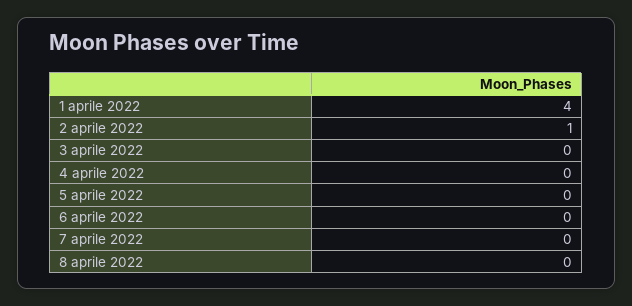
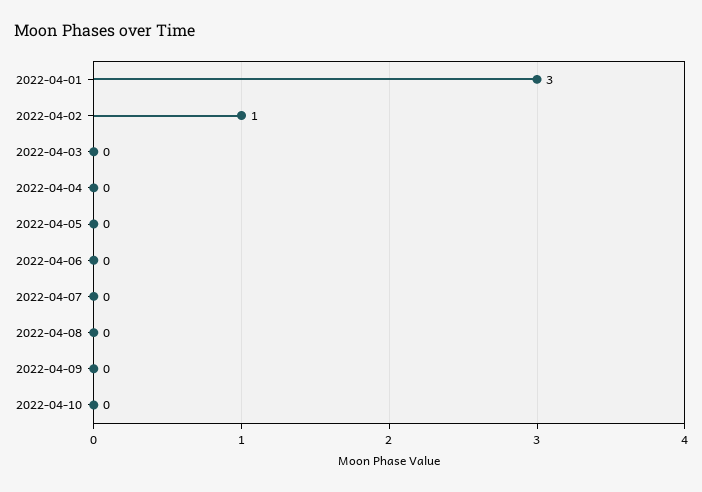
1 aprile 2022: 4 -> 3
2022-04-09: none -> 0
2022-04-10: none -> 0

